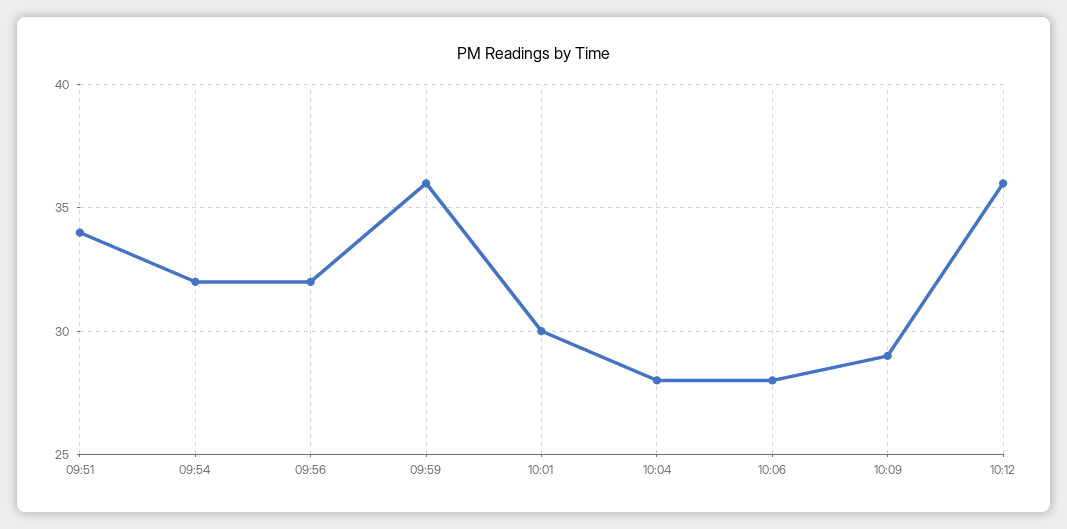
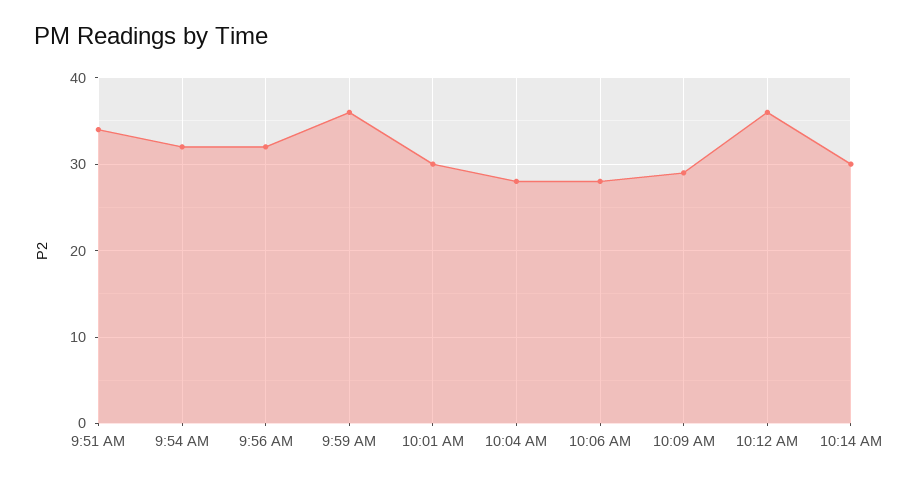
10:14 AM: none -> 30

